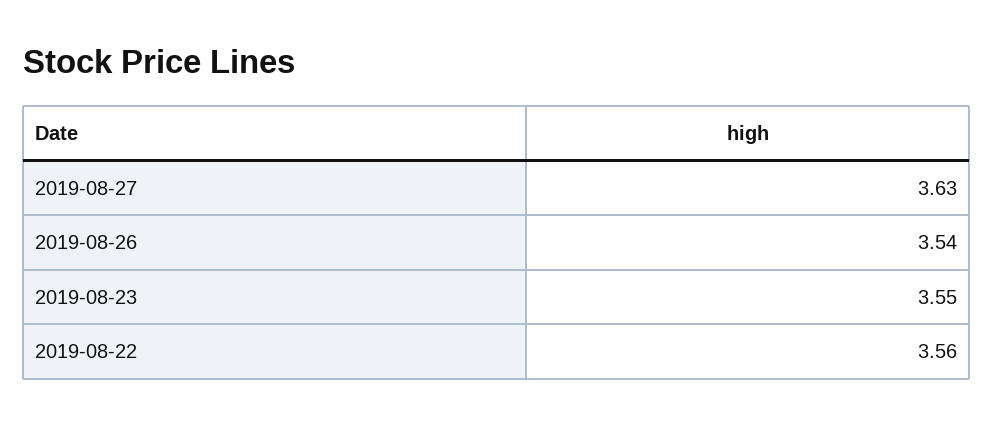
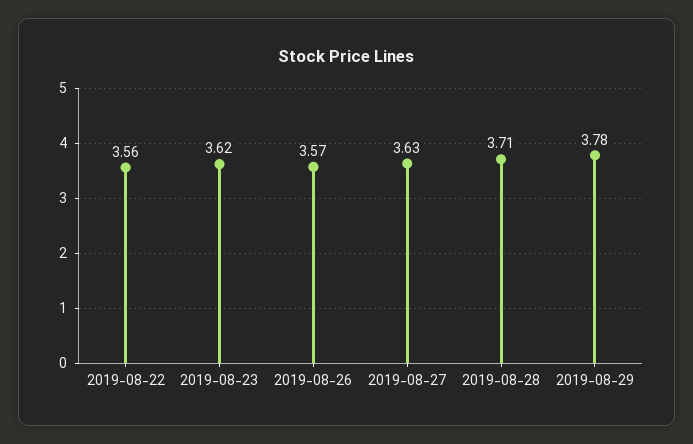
2019-08-26: 3.54 -> 3.57
2019-08-23: 3.55 -> 3.62
2019-08-28: none -> 3.71
2019-08-29: none -> 3.78

